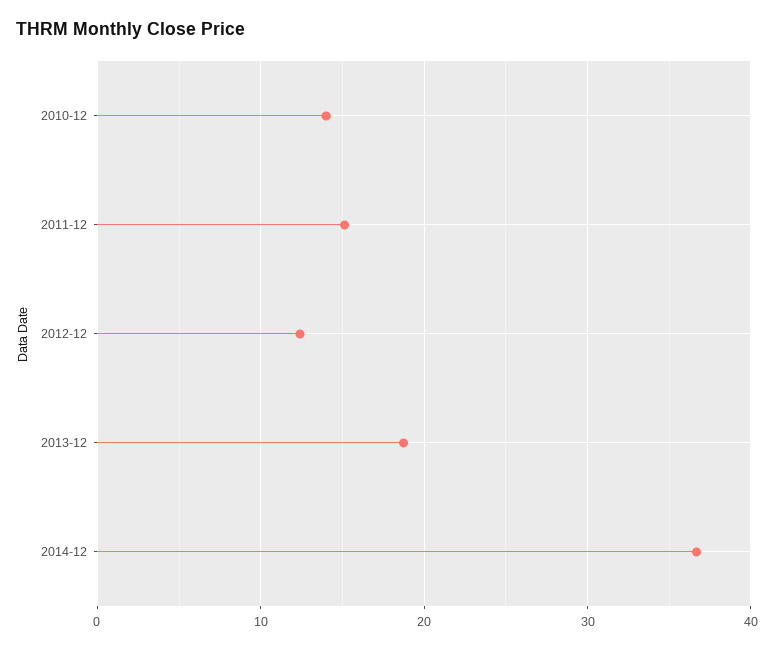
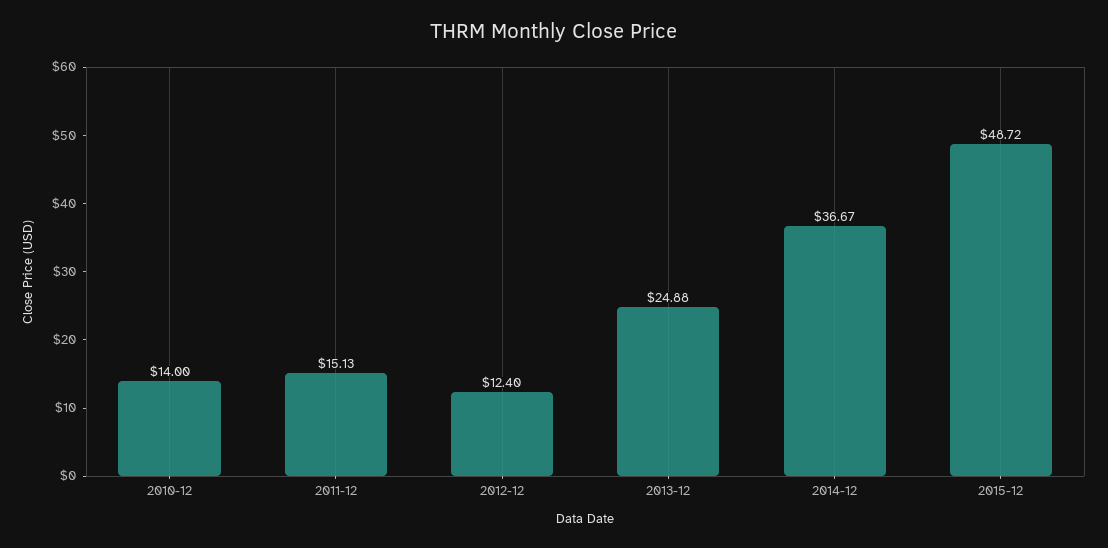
2013-12: 19 -> 24.88
2015-12: none -> 48.72

